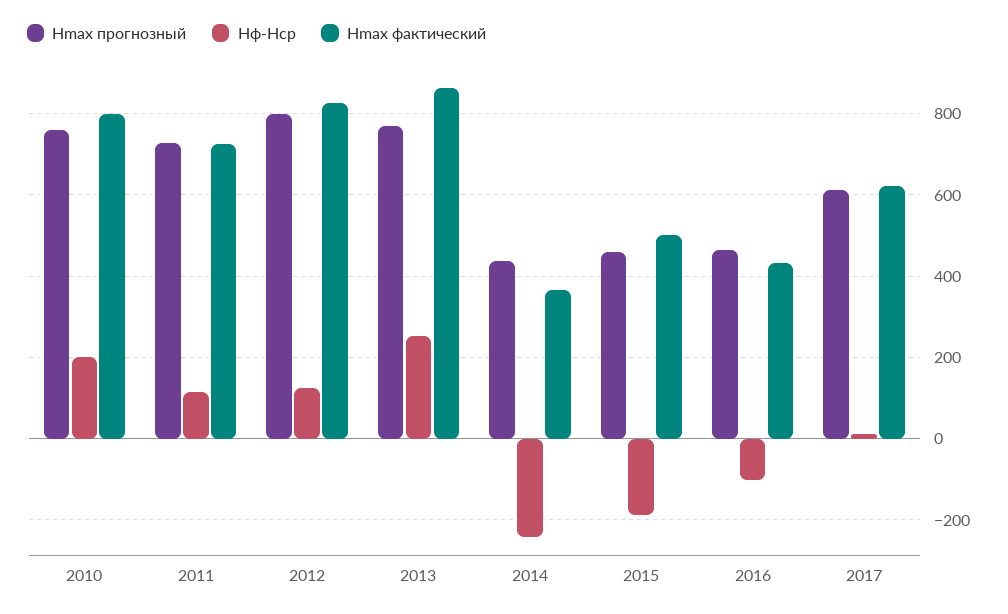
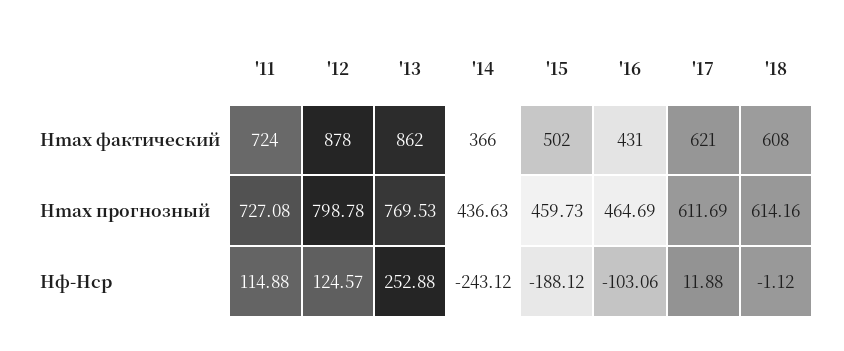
Hmax прогнозный, 2010: 760 -> none
Hф-Hср, 2010: 200 -> none
Hmax фактический, 2010: 800 -> none
Hmax фактический, 2012: 820 -> 878
Hmax фактический, '18: none -> 608
Hmax прогнозный, '18: none -> 614.16
Hф-Hср, '18: none -> -1.12

